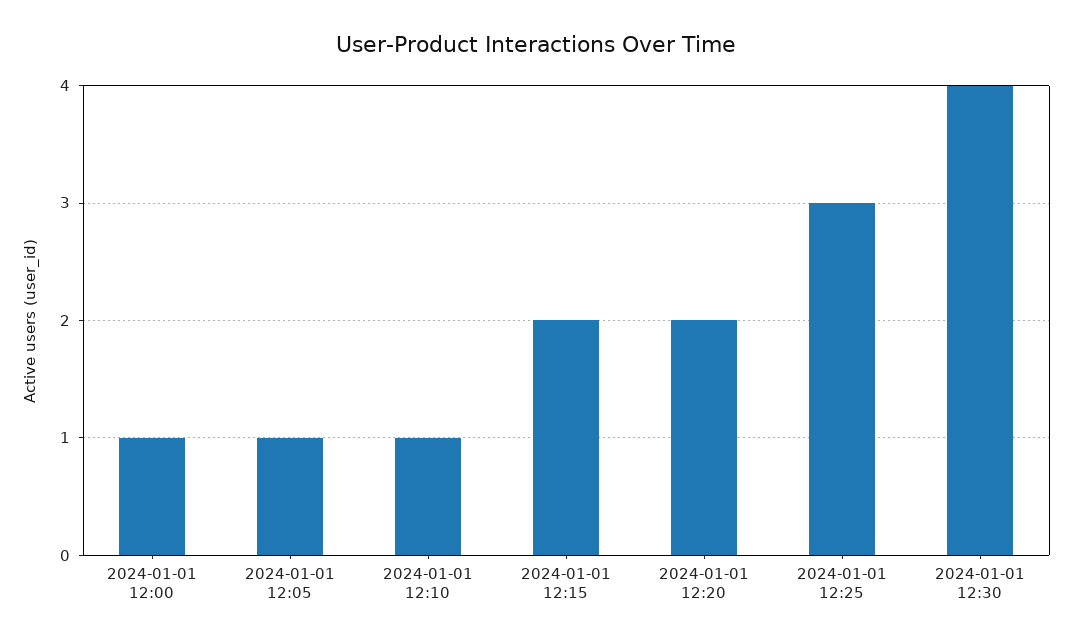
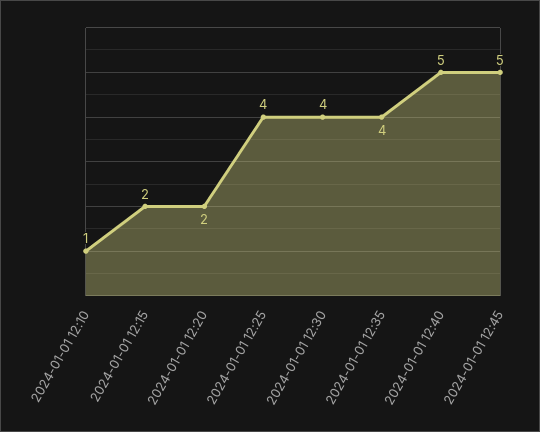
2024-01-01 12:00: 1 -> none
2024-01-01 12:05: 1 -> none
2024-01-01 12:25: 3 -> 4
2024-01-01 12:35: none -> 4
2024-01-01 12:40: none -> 5
2024-01-01 12:45: none -> 5

